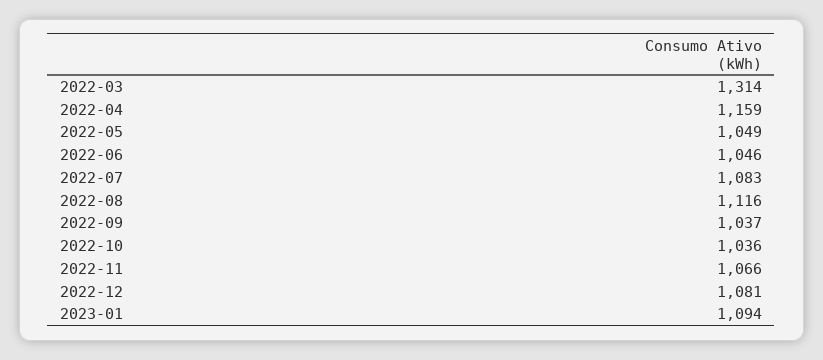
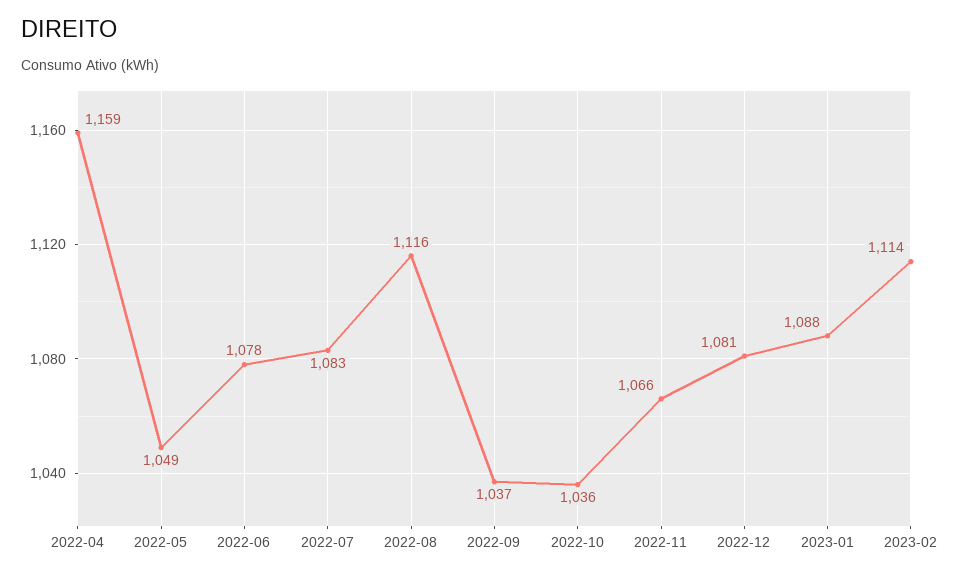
2022-03: 1314 -> none
2022-06: 1046 -> 1078
2023-01: 1094 -> 1088
2023-02: none -> 1114

